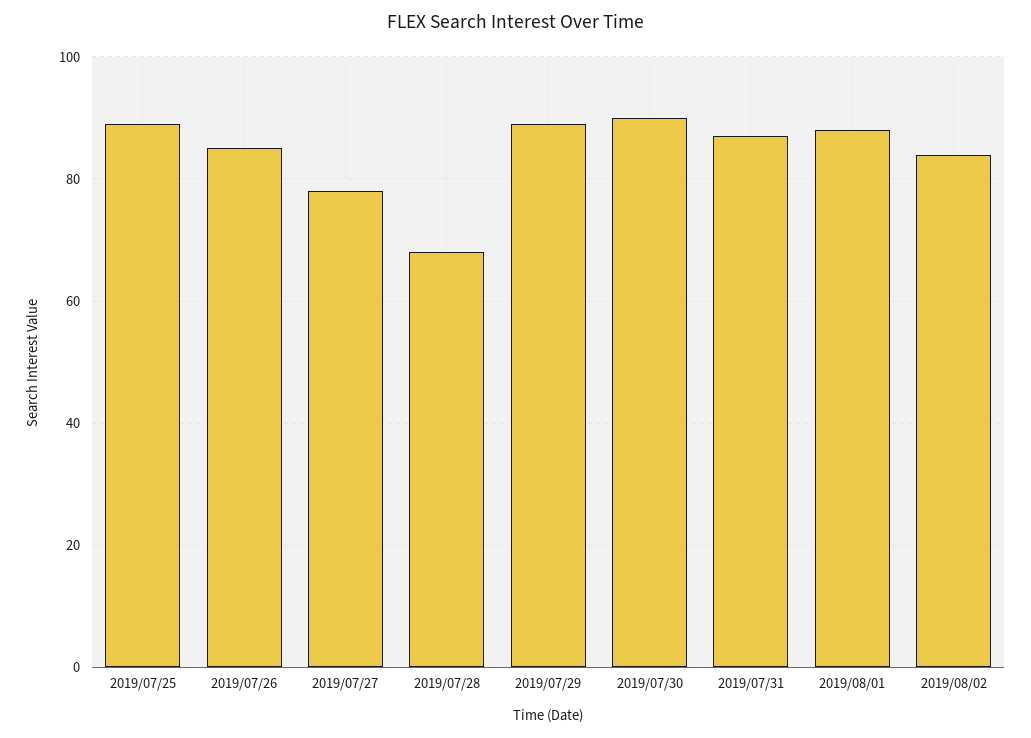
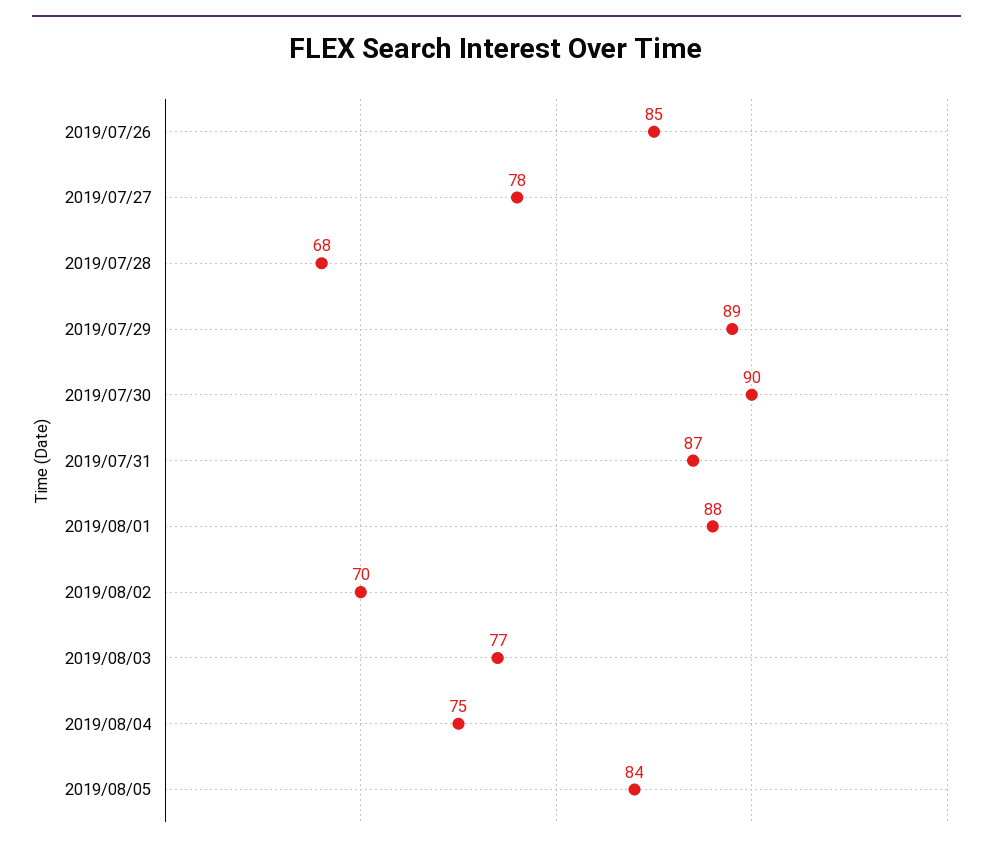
2019/07/25: 90 -> none
2019/08/02: 85 -> 70
2019/08/03: none -> 77
2019/08/04: none -> 75
2019/08/05: none -> 84

